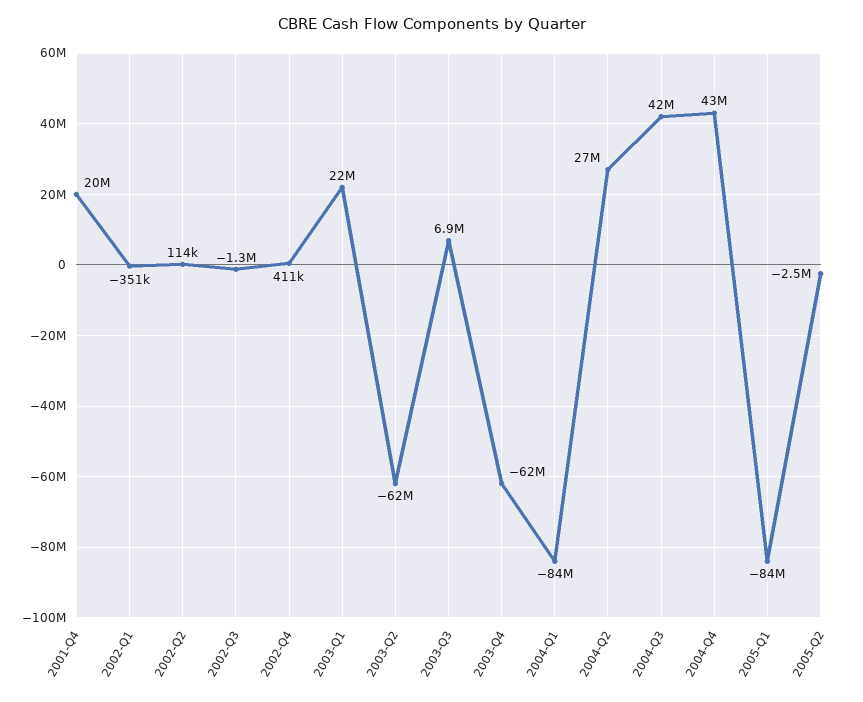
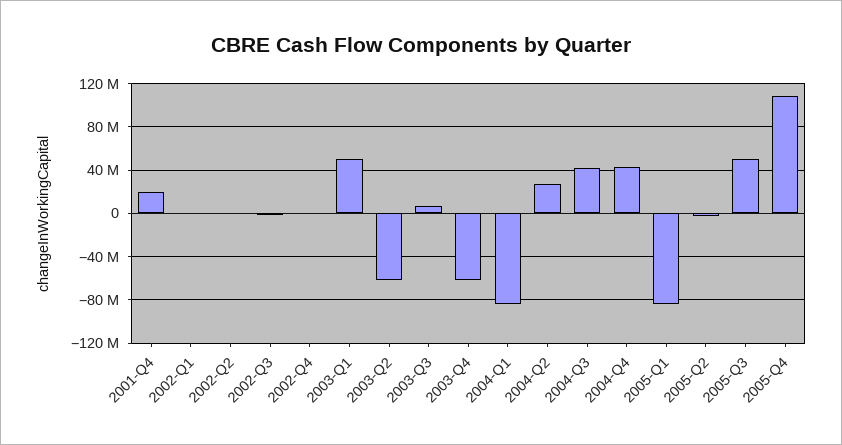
2003-Q1: 22000000 -> 50000000
2005-Q3: none -> 50000000
2005-Q4: none -> 110000000

